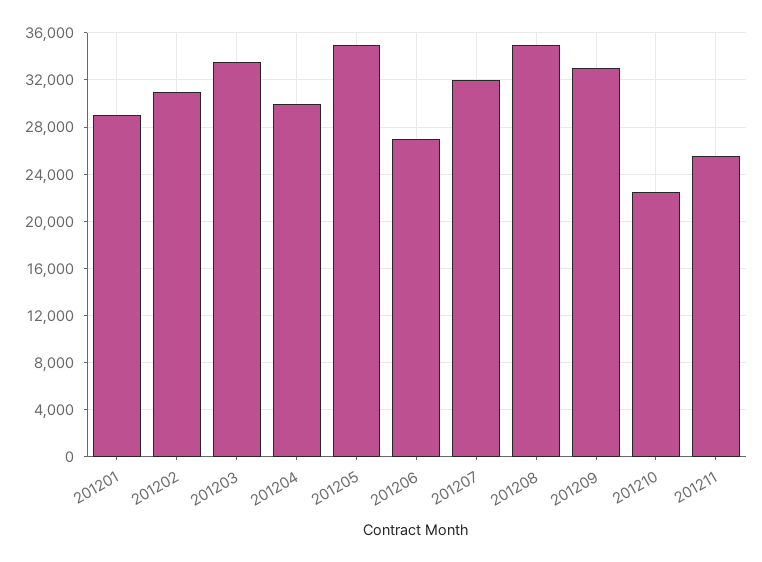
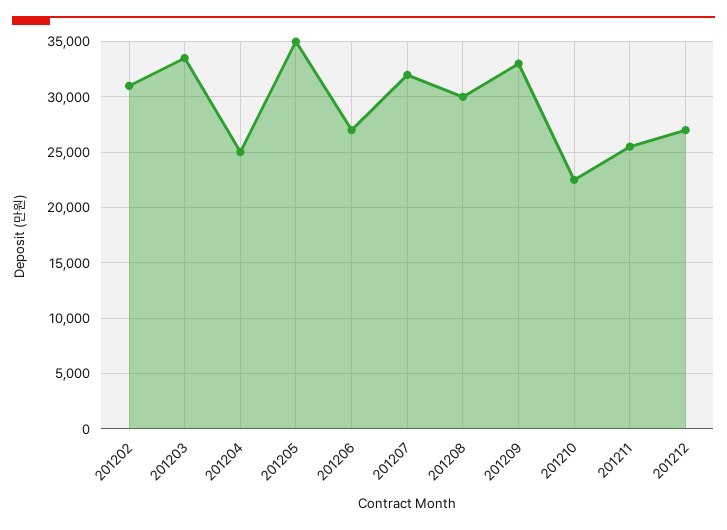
201201: 29000 -> none
201204: 30000 -> 25000
201208: 35000 -> 30000
201212: none -> 27000

